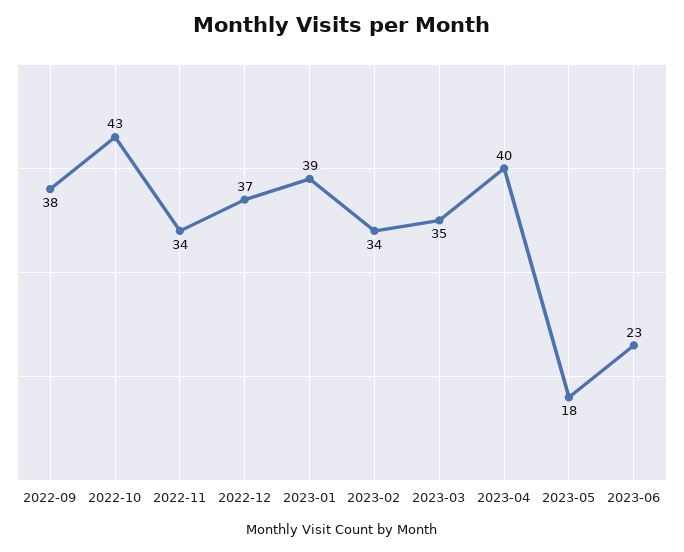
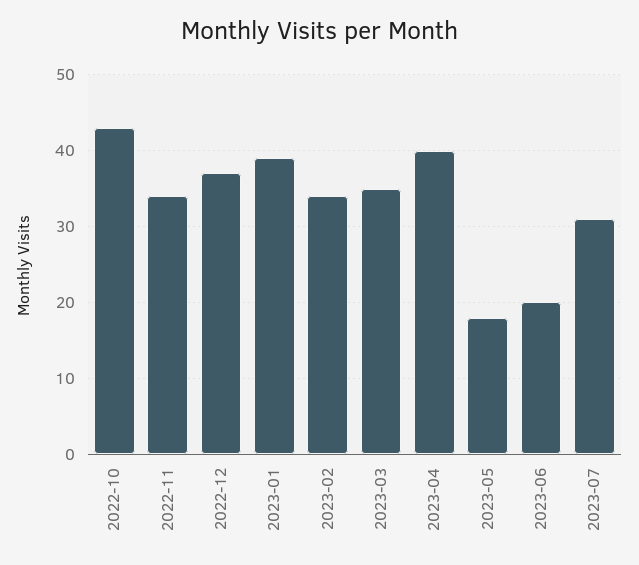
2022-09: 38 -> none
2023-06: 23 -> 20
2023-07: none -> 31

